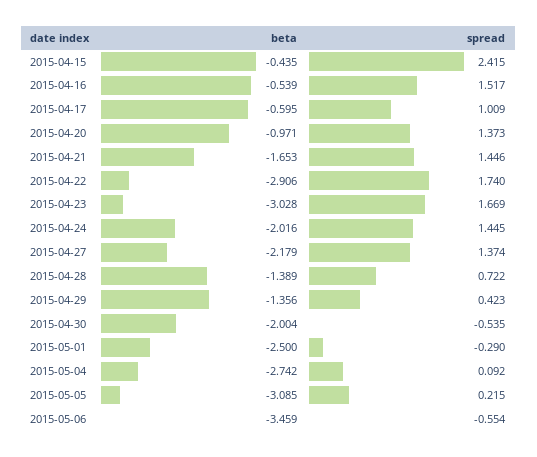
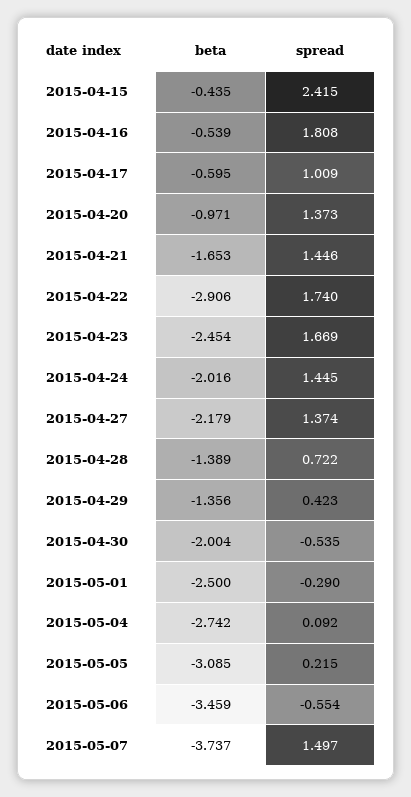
spread, 2015-04-16: 1.517 -> 1.808
beta, 2015-04-23: -3.028 -> -2.454
beta, 2015-05-07: none -> -3.737
spread, 2015-05-07: none -> 1.497

